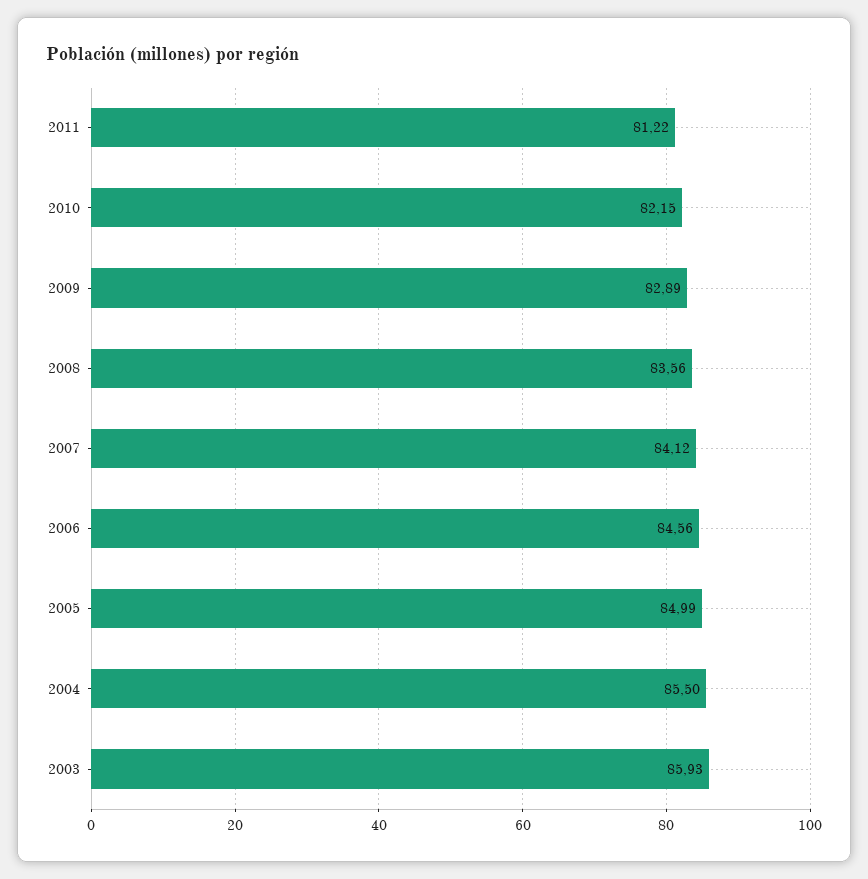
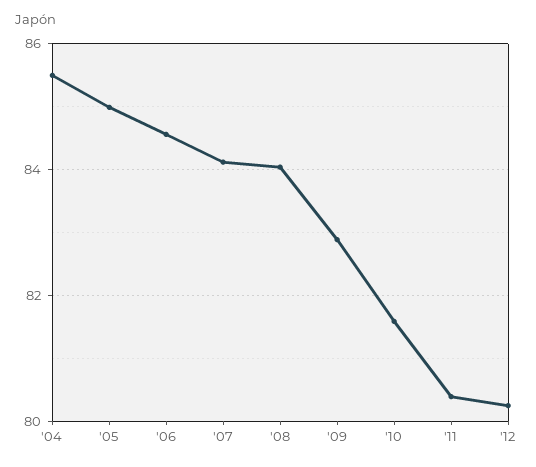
2011: 81.22 -> 80.4
2010: 82.15 -> 81.6
2008: 83.56 -> 84
2003: 85.93 -> none
'12: none -> 80.2

